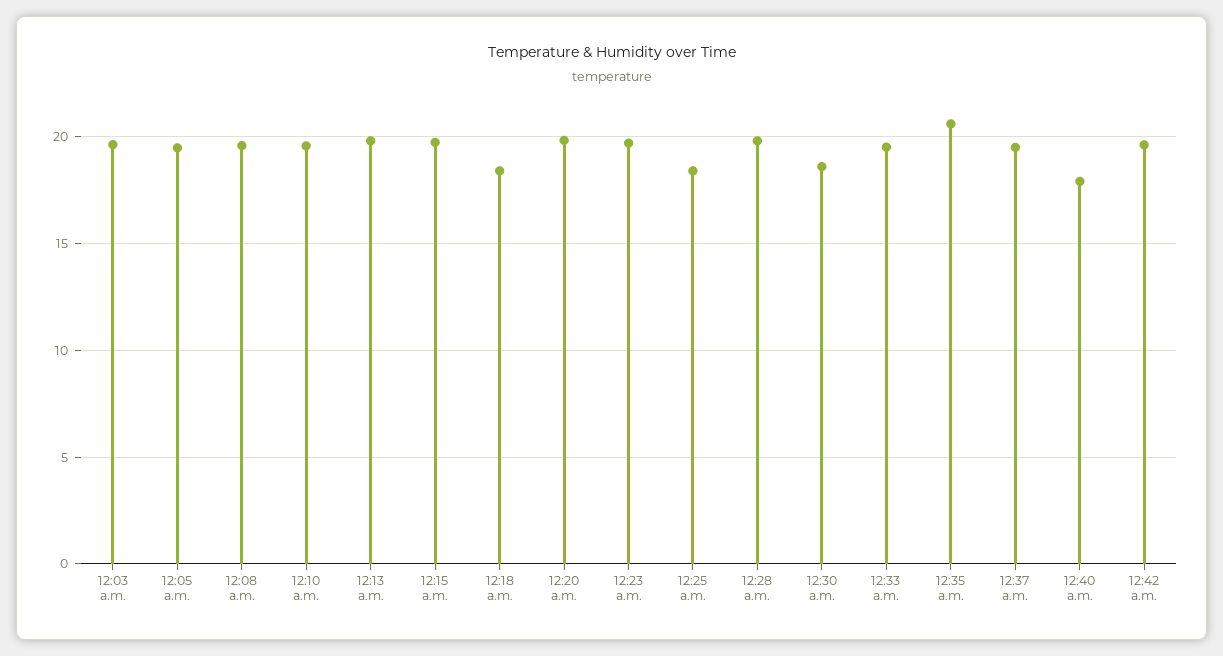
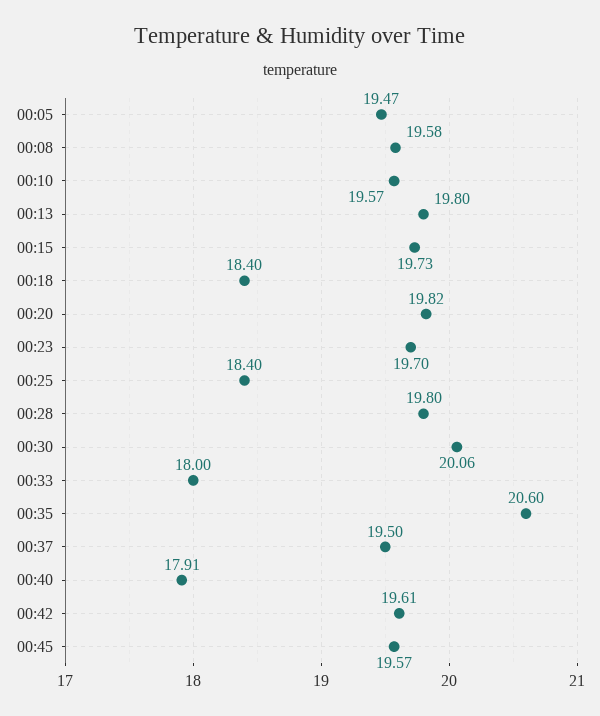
12:03 a.m.: 19.5 -> none
12:30 a.m.: 18.5 -> 20.06
12:33 a.m.: 19.5 -> 18
00:45: none -> 19.57

